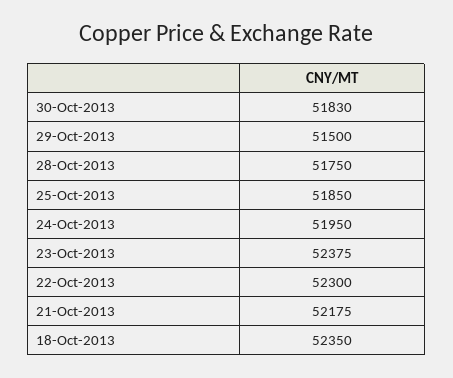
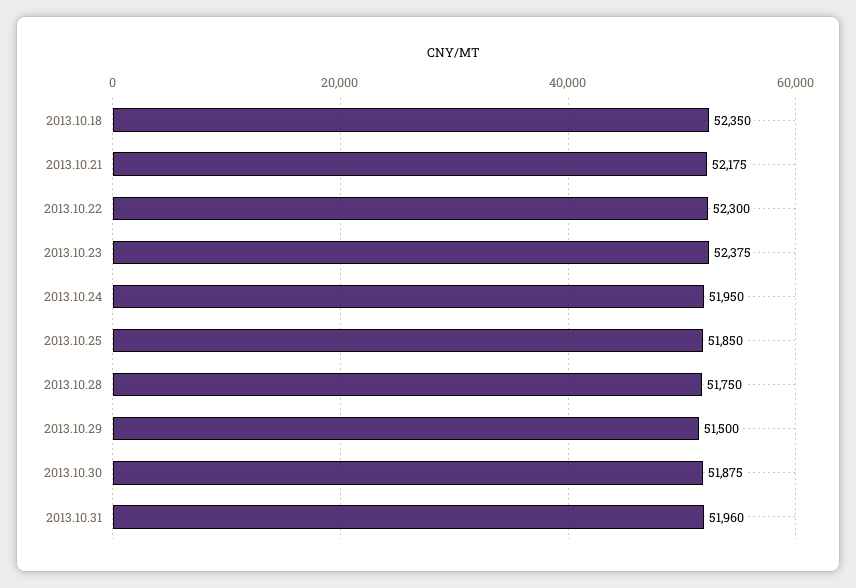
30-Oct-2013: 51830 -> 51875
2013.10.31: none -> 51960

